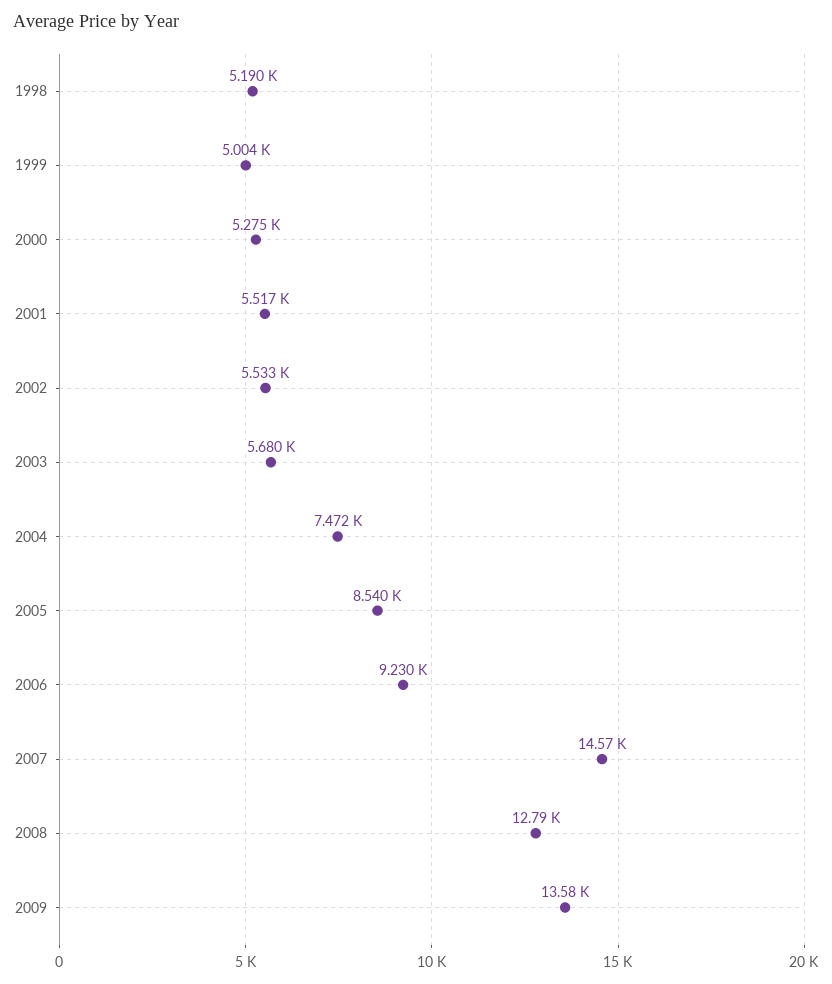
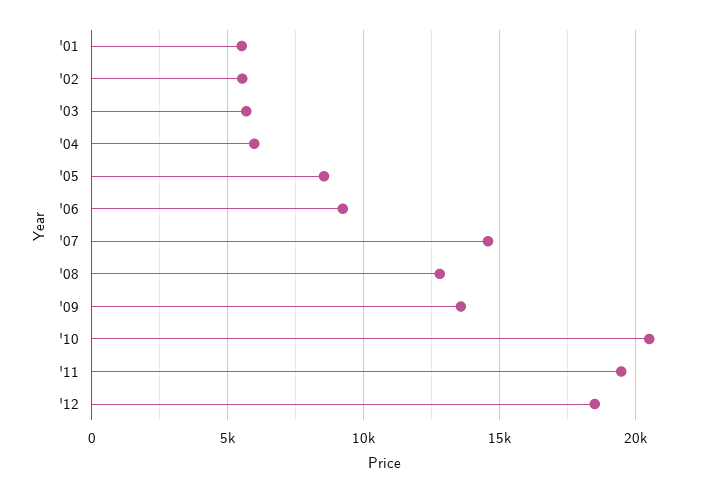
1998: 5190 -> none
1999: 5004 -> none
2000: 5275 -> none
2004: 7472 -> 6000
'10: none -> 20500
'11: none -> 19500
'12: none -> 18500

